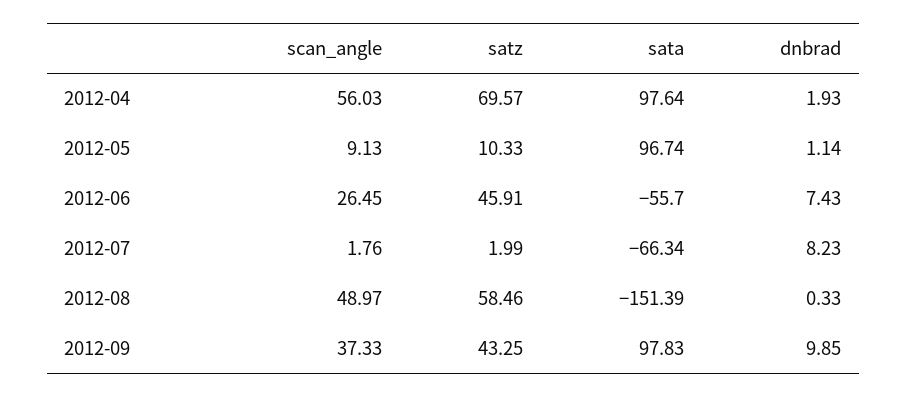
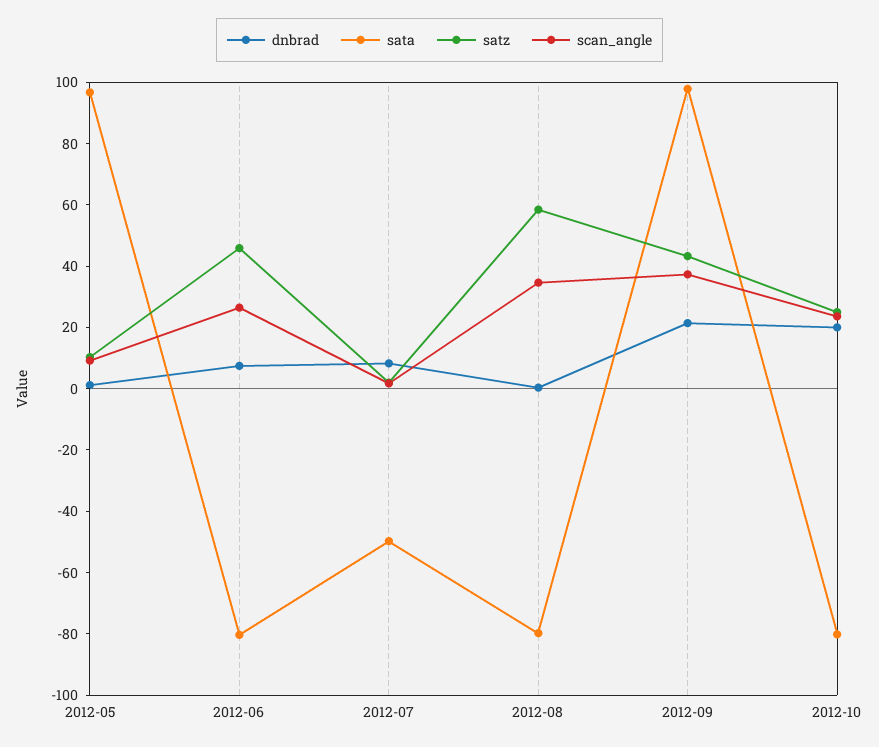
scan_angle, 2012-04: 56.03 -> none
satz, 2012-04: 69.57 -> none
sata, 2012-04: 97.64 -> none
dnbrad, 2012-04: 1.93 -> none
sata, 2012-06: -55.7 -> -80
sata, 2012-07: -66.34 -> -50
scan_angle, 2012-08: 48.97 -> 35
sata, 2012-08: -151.39 -> -80
dnbrad, 2012-09: 9.85 -> 20
dnbrad, 2012-10: none -> 20
sata, 2012-10: none -> -80
satz, 2012-10: none -> 25
scan_angle, 2012-10: none -> 25

